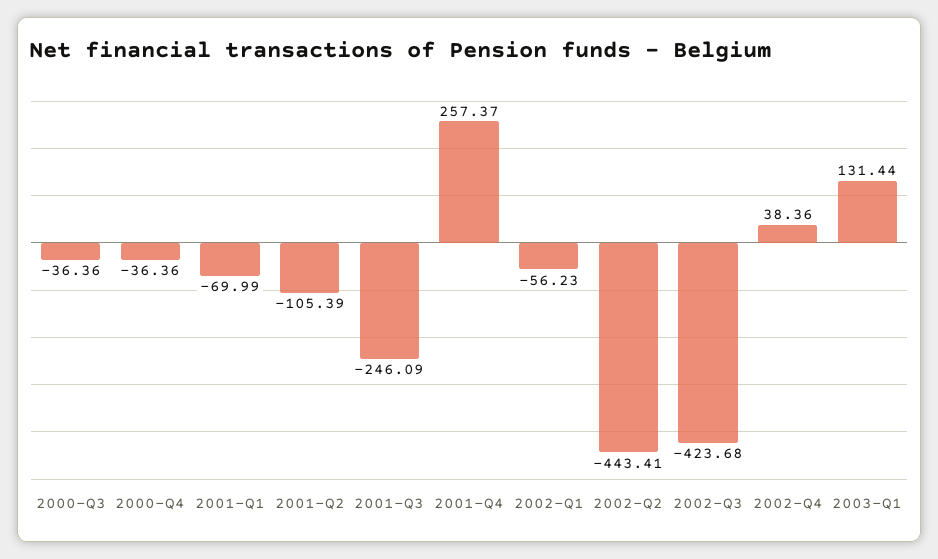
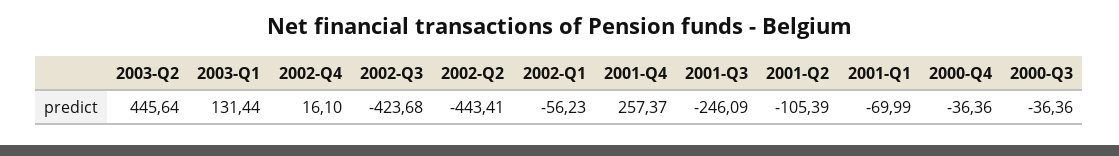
2002-Q4: 38.36 -> 16.1
2003-Q2: none -> 445.64

